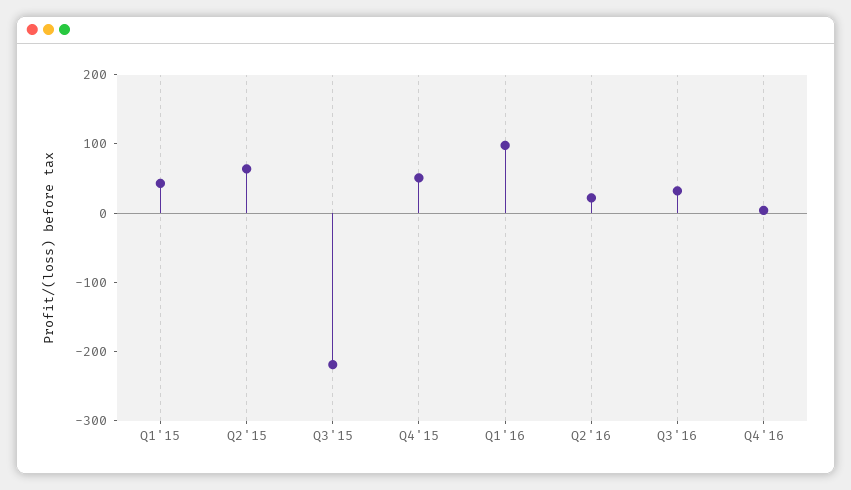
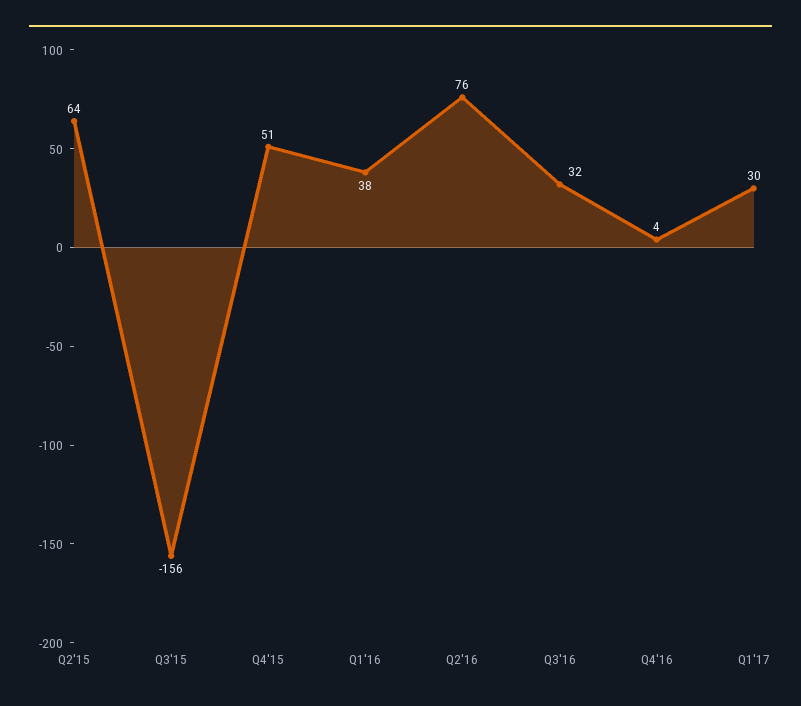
Q1'15: 40 -> none
Q3'15: -220 -> -156
Q1'16: 100 -> 38
Q2'16: 20 -> 76
Q1'17: none -> 30

